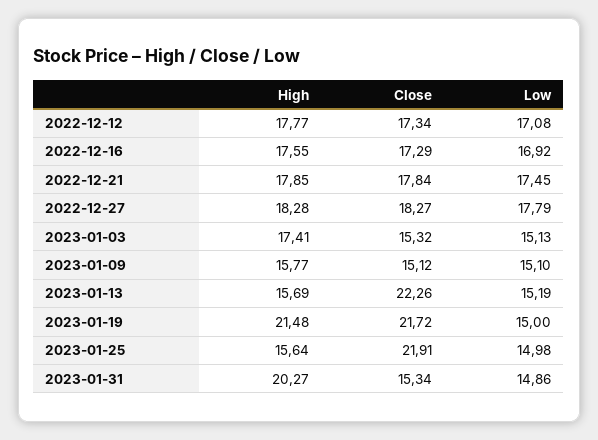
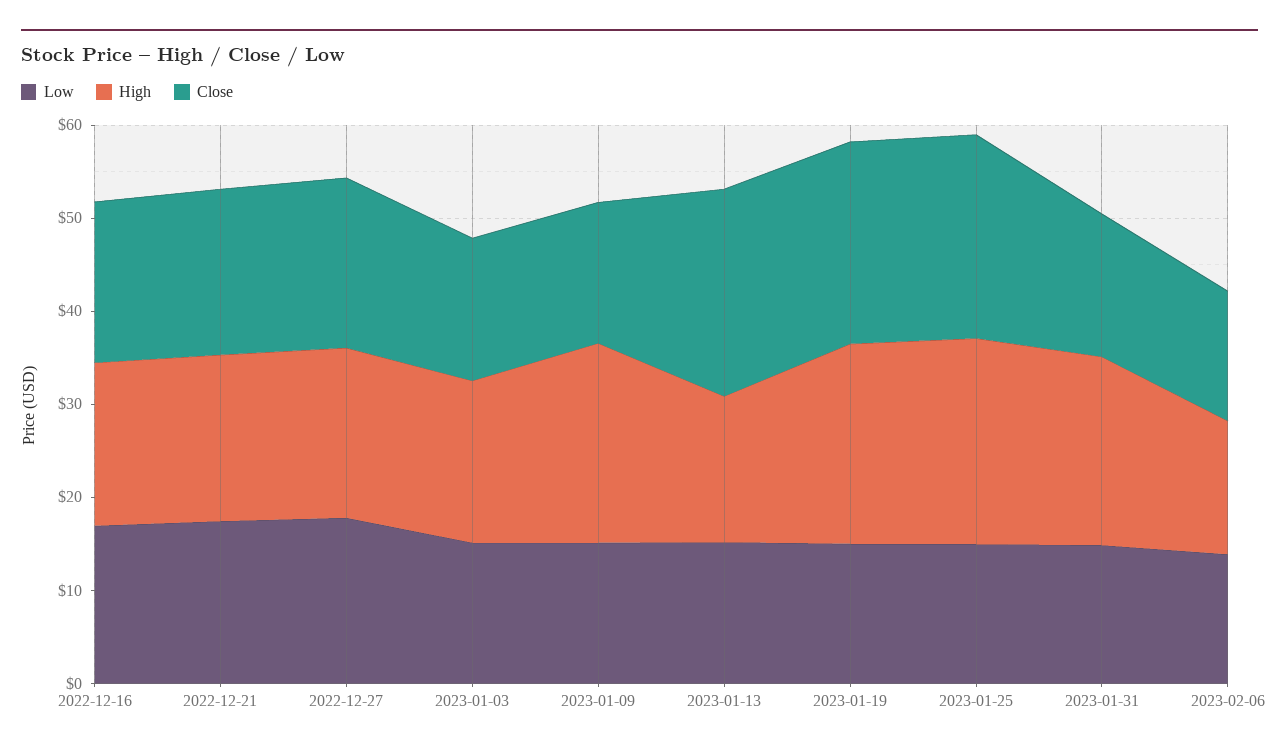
High, 2022-12-12: 17.77 -> none
Close, 2022-12-12: 17.34 -> none
Low, 2022-12-12: 17.08 -> none
High, 2023-01-09: 15.77 -> 22
High, 2023-01-25: 15.64 -> 22
Low, 2023-02-06: none -> 14
High, 2023-02-06: none -> 14
Close, 2023-02-06: none -> 14

